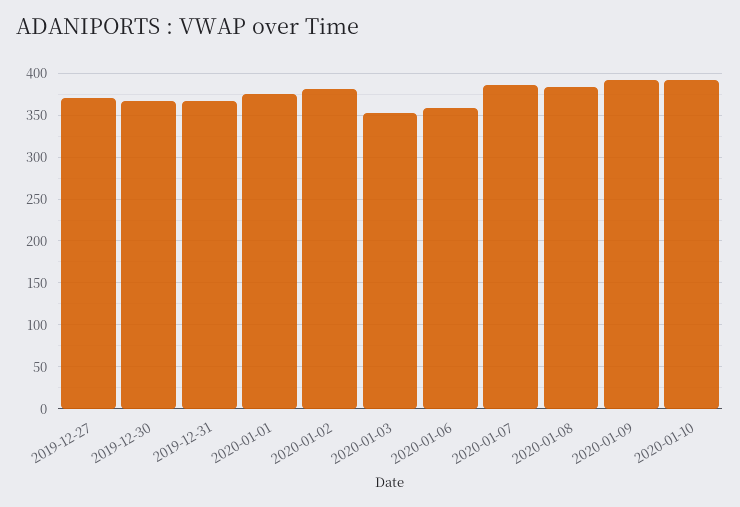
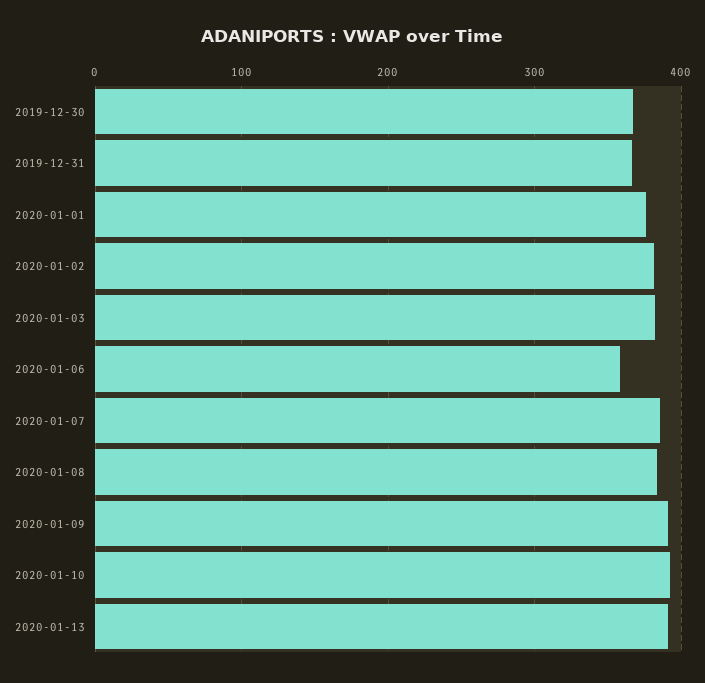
2019-12-27: 370 -> none
2020-01-03: 350 -> 380
2020-01-13: none -> 390

